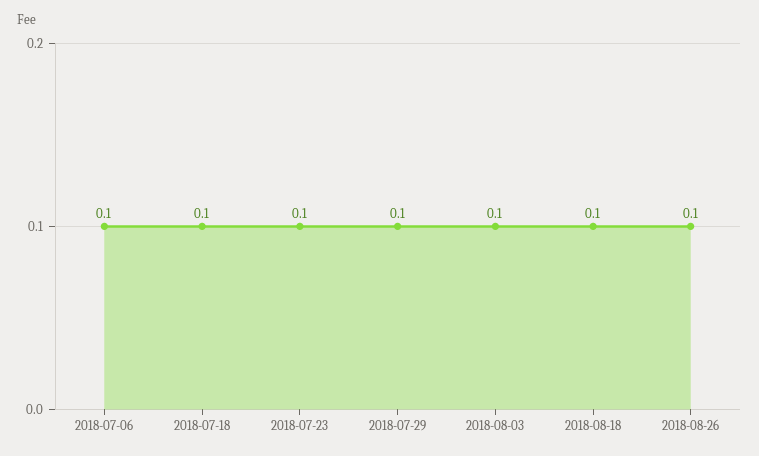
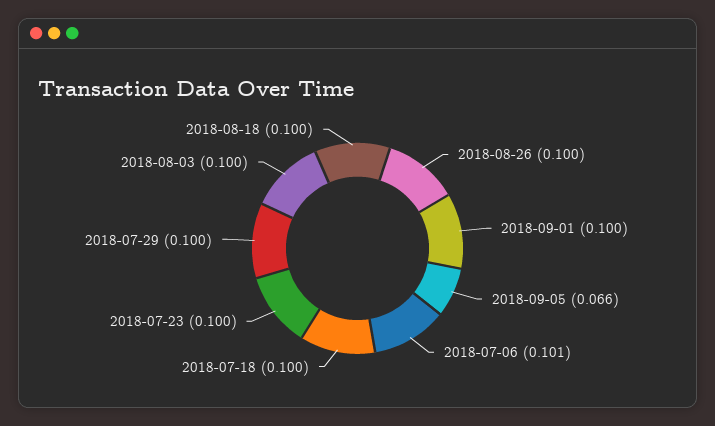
2018-07-06: 0.1 -> 0.101
2018-09-01: none -> 0.1
2018-09-05: none -> 0.066

